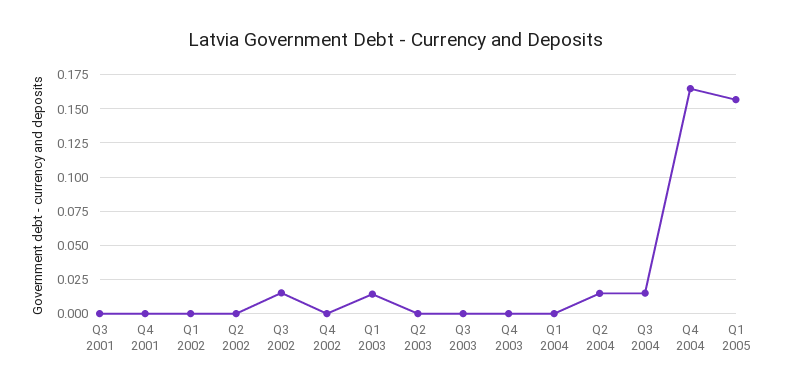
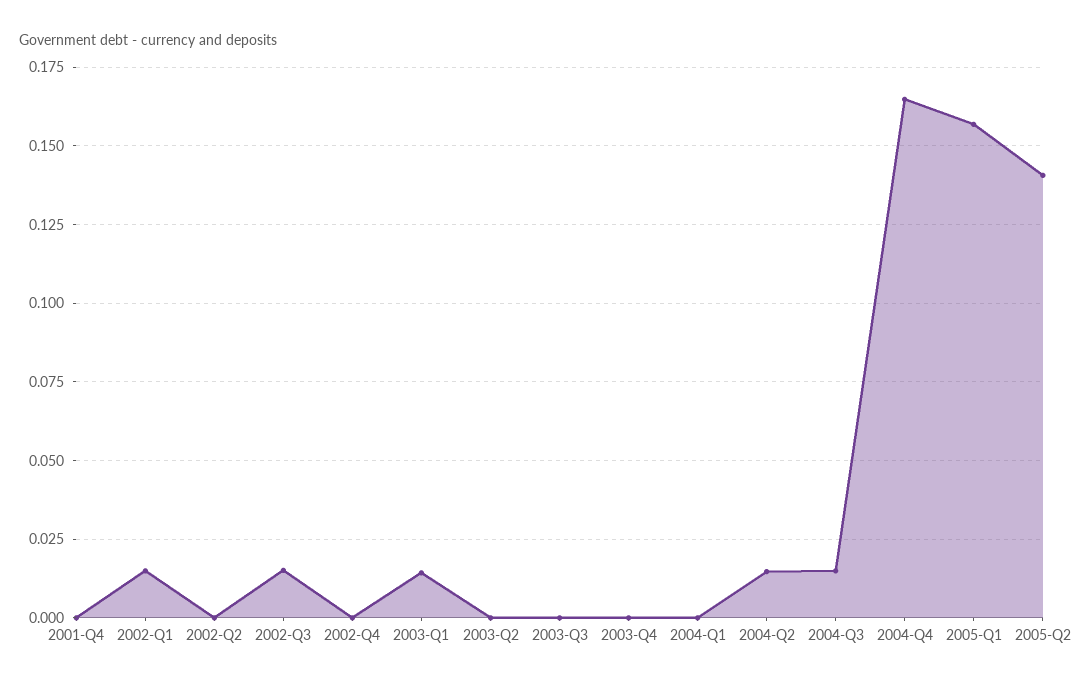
Q3 2001: 0 -> none
Q1 2002: 0 -> 0.015
2005-Q2: none -> 0.14

